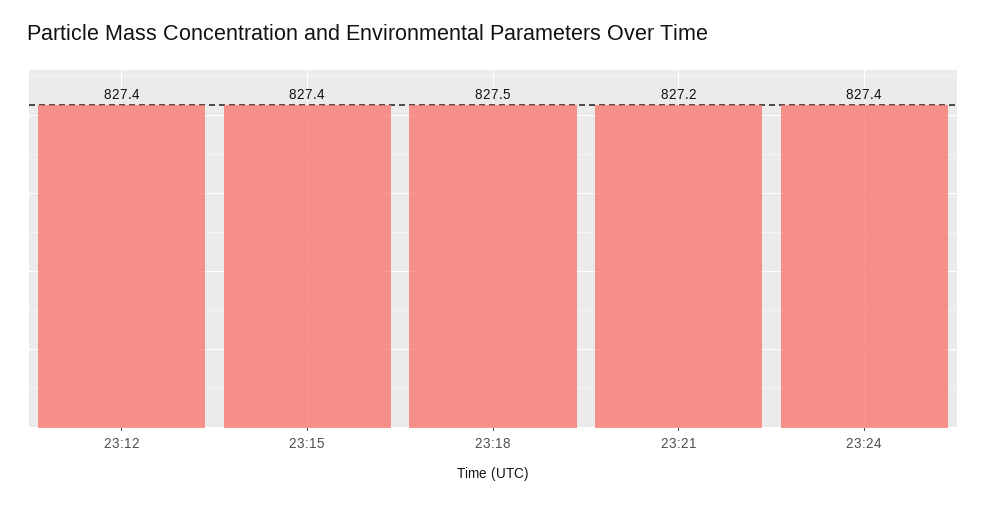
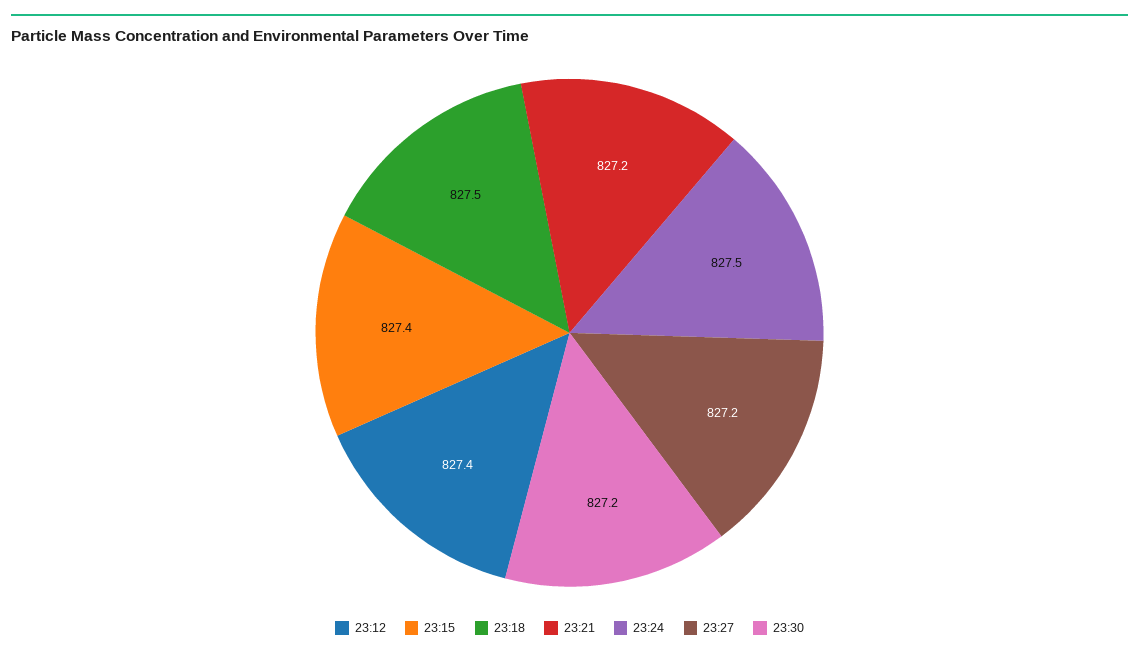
23:24: 827.4 -> 827.5
23:27: none -> 827.2
23:30: none -> 827.2

